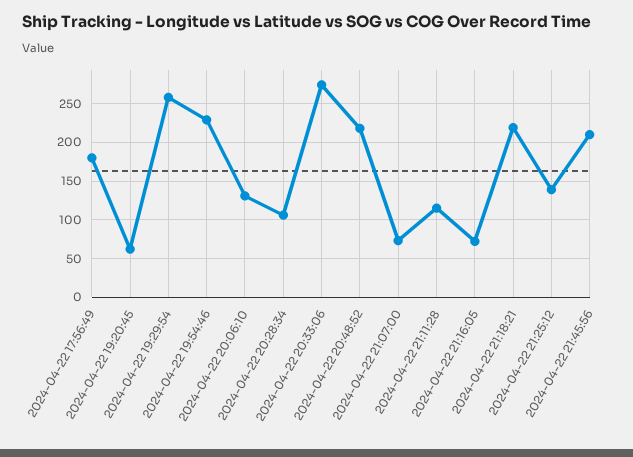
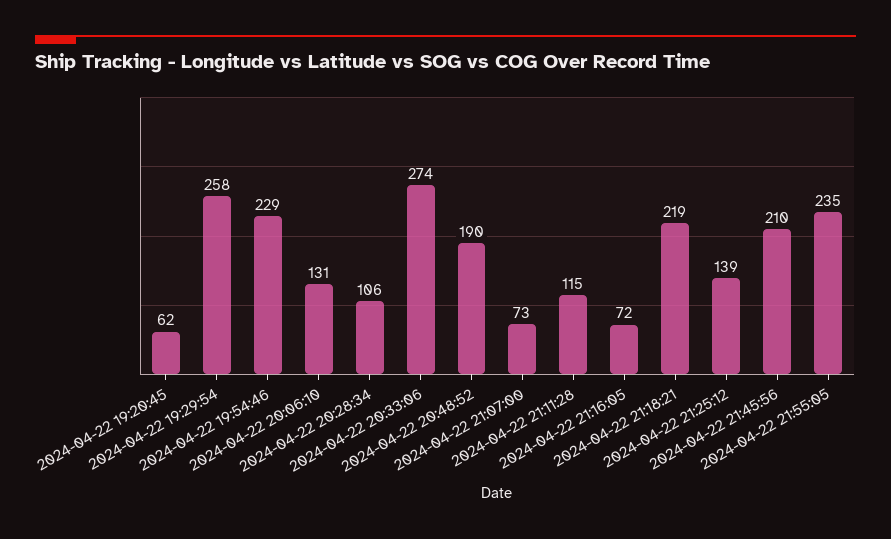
2024-04-22 17:56:49: 180 -> none
2024-04-22 20:48:52: 220 -> 190
2024-04-22 21:55:05: none -> 235

